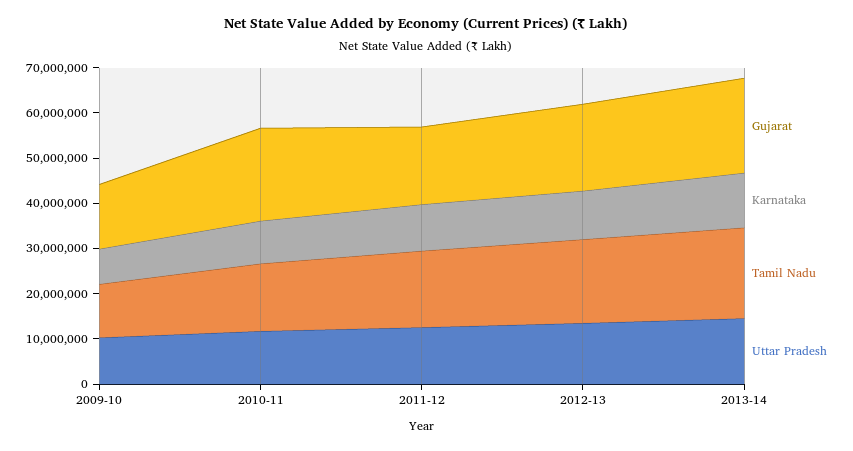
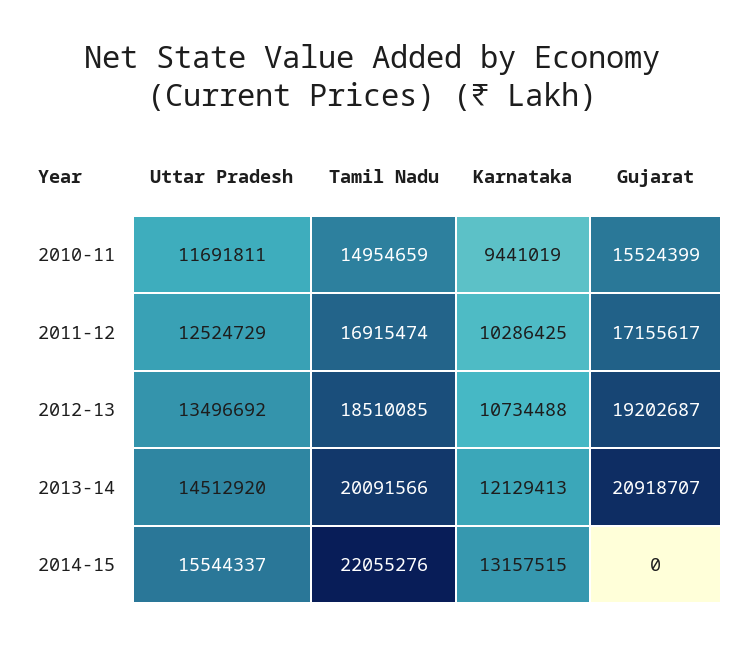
Gujarat, 2009-10: 14000000 -> none
Karnataka, 2009-10: 8000000 -> none
Tamil Nadu, 2009-10: 12000000 -> none
Uttar Pradesh, 2009-10: 10000000 -> none
Gujarat, 2010-11: 20000000 -> 15524399
Uttar Pradesh, 2014-15: none -> 15544337
Tamil Nadu, 2014-15: none -> 22055276
Karnataka, 2014-15: none -> 13157515
Gujarat, 2014-15: none -> 0

